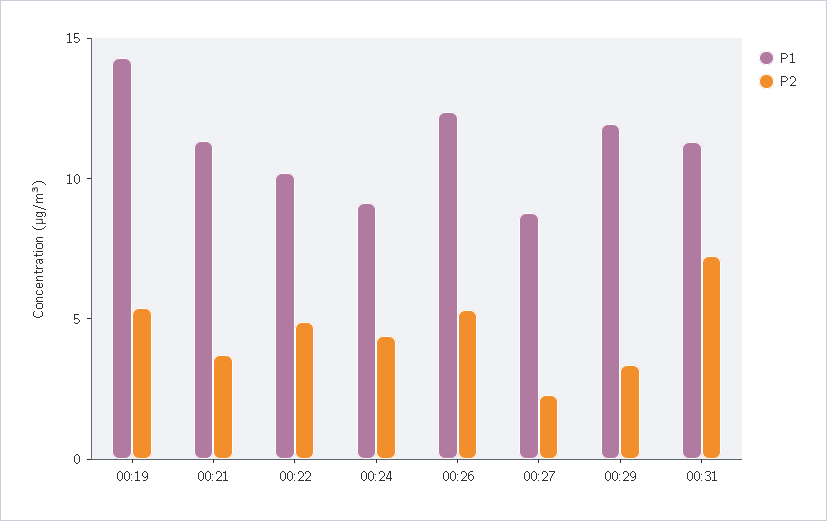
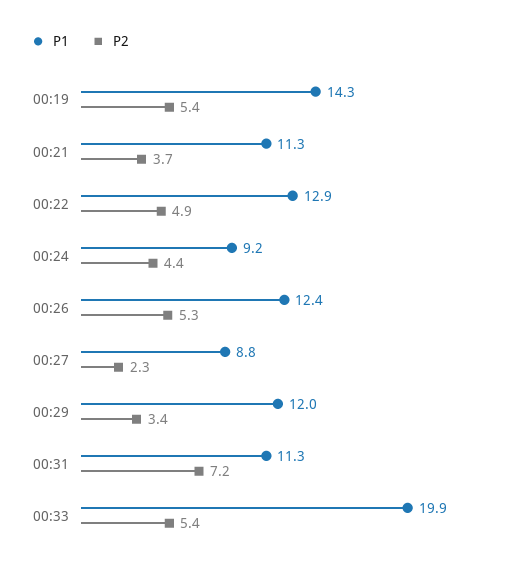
P1, 00:22: 10 -> 12.9
P1, 00:33: none -> 19.9
P2, 00:33: none -> 5.4

